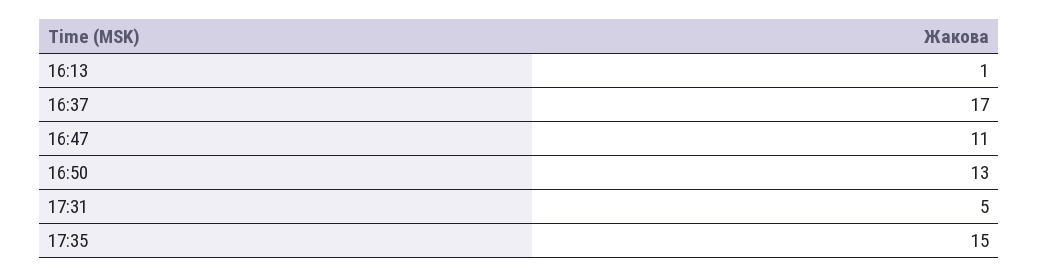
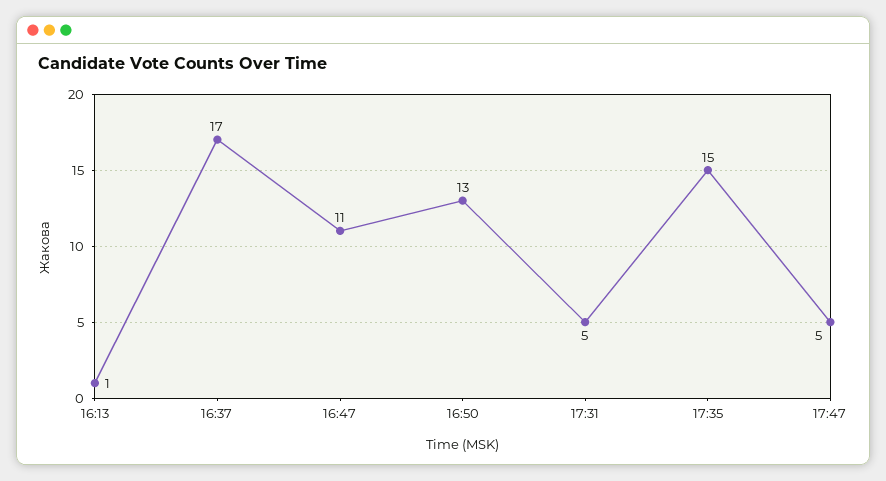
17:47: none -> 5

